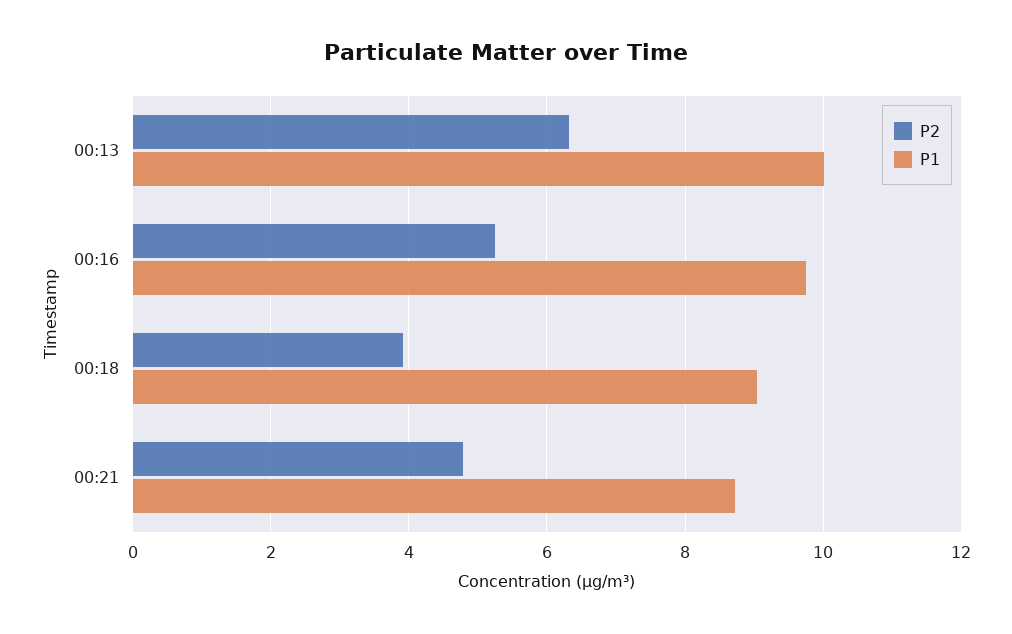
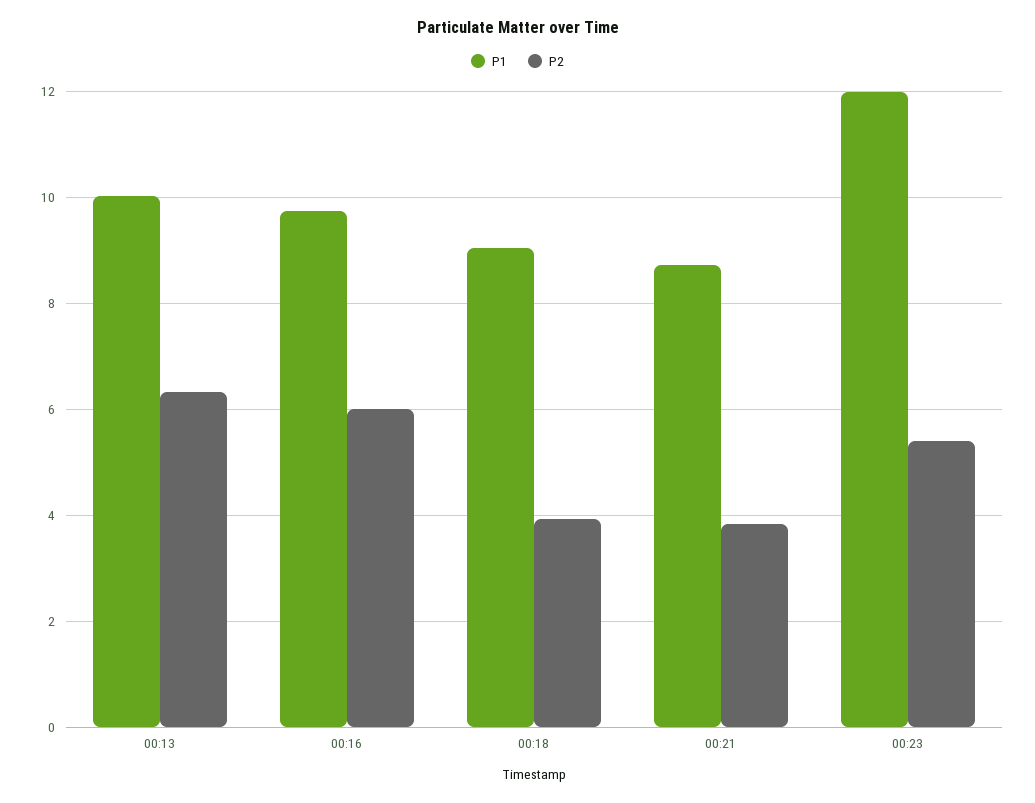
P2, 00:16: 5.2 -> 6
P2, 00:21: 4.8 -> 3.8
P1, 00:23: none -> 12
P2, 00:23: none -> 5.4

